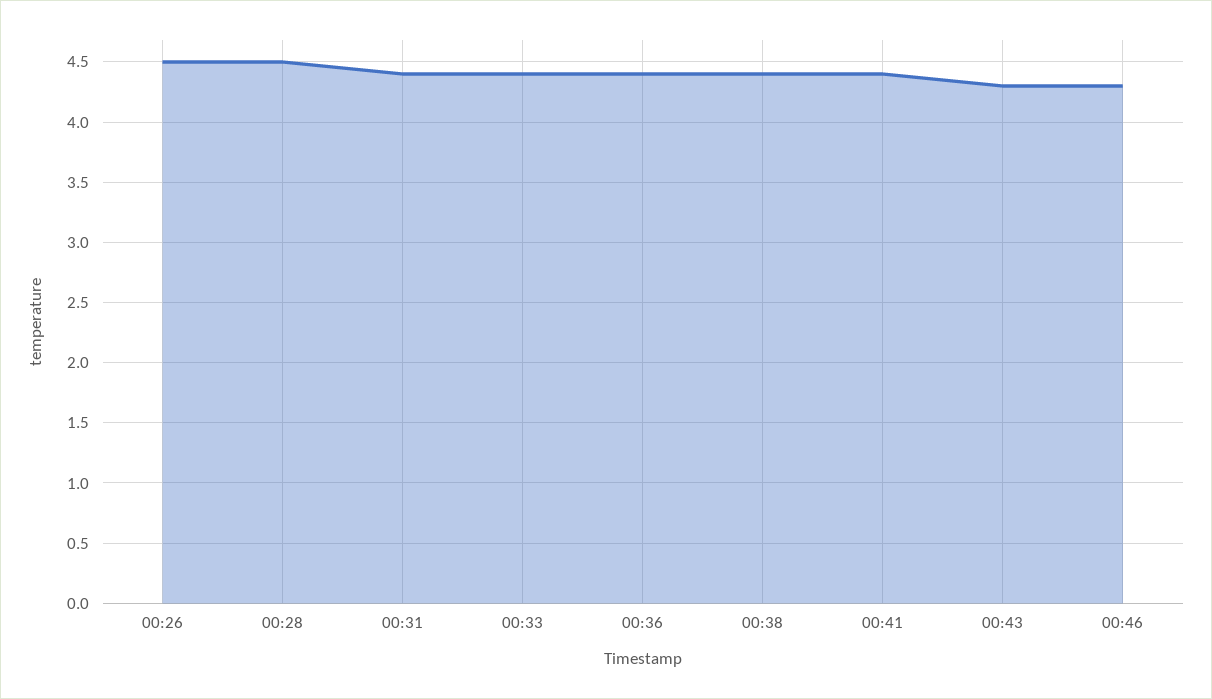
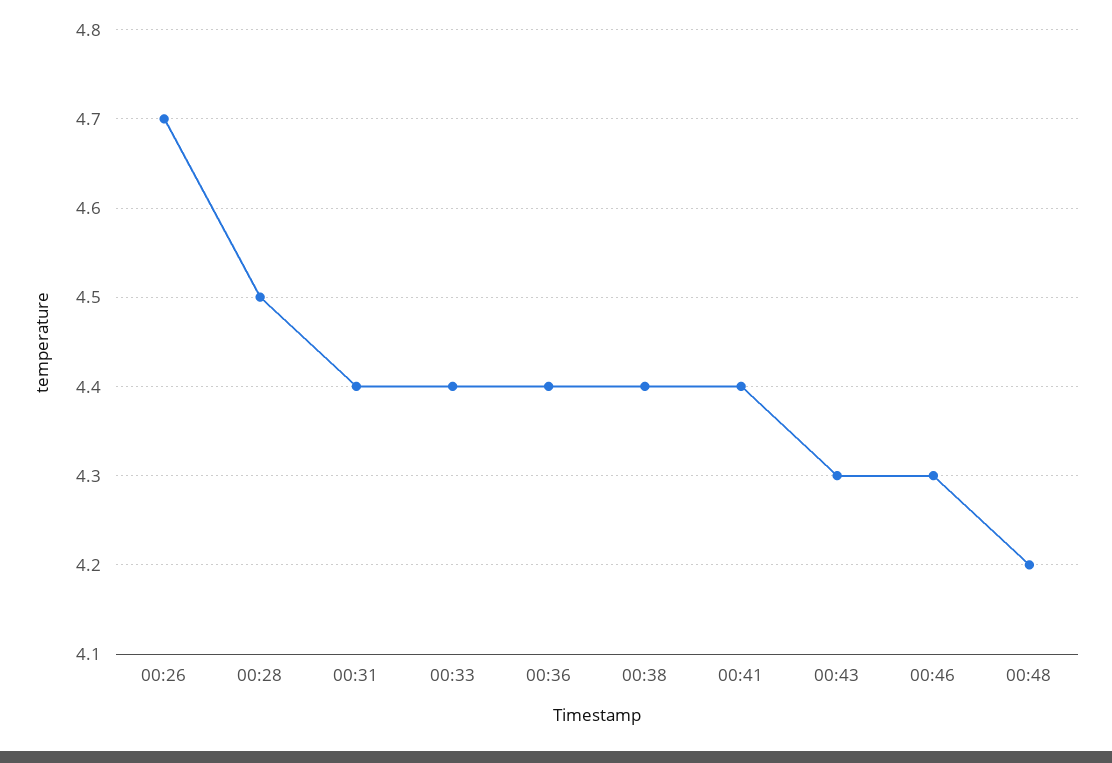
00:26: 4.5 -> 4.7
00:48: none -> 4.2

